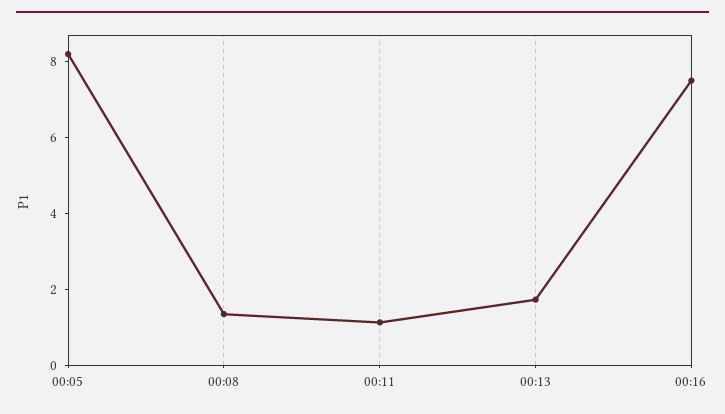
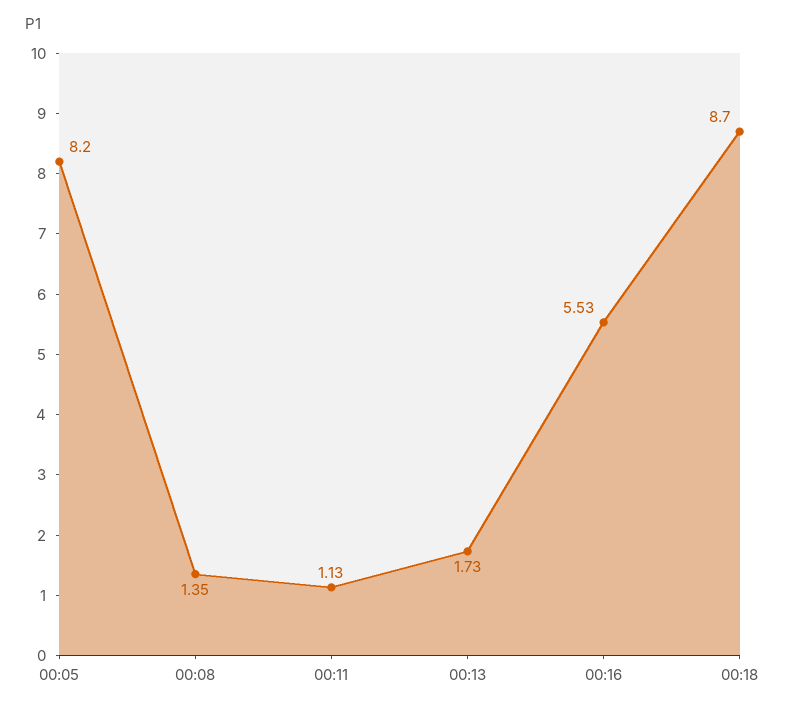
00:16: 7.5 -> 5.53
00:18: none -> 8.7

